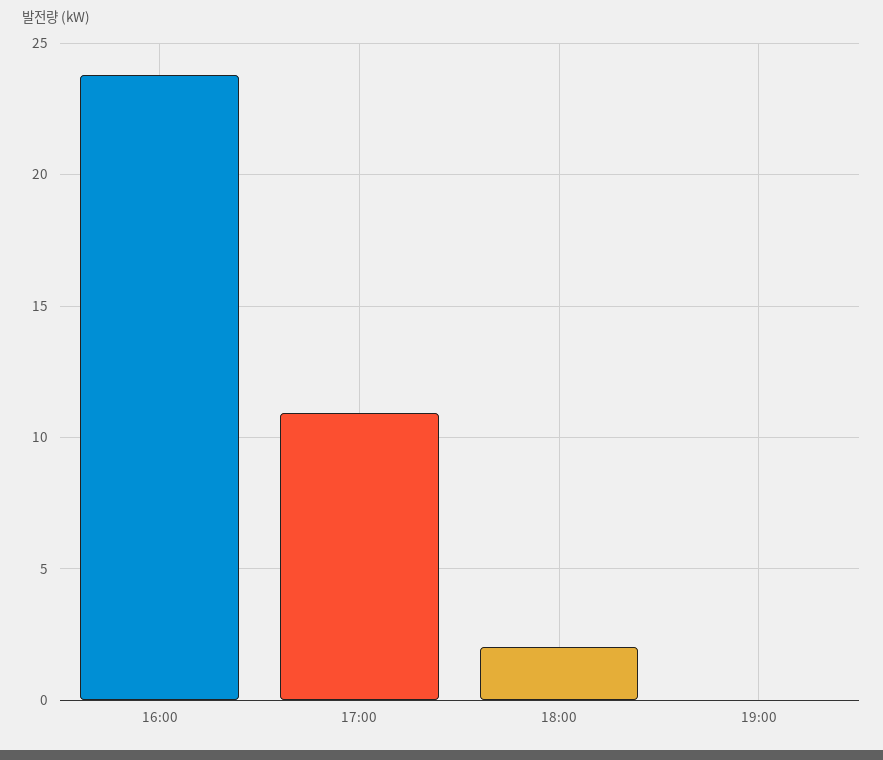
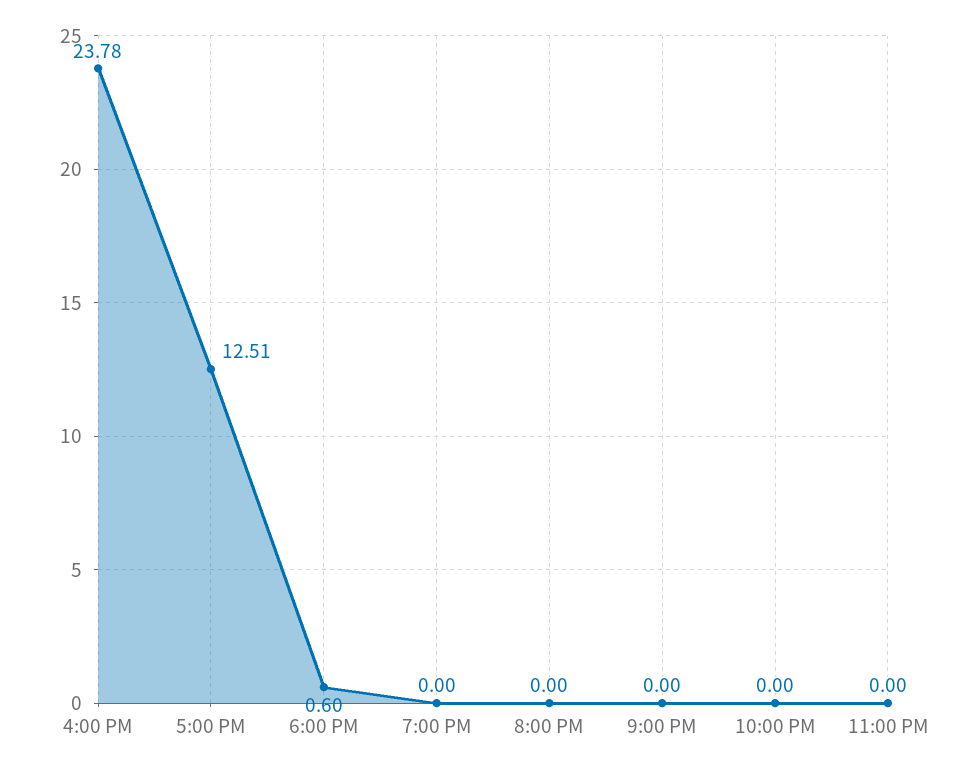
17:00: 11 -> 12.51
18:00: 2 -> 0.6
8:00 PM: none -> 0
9:00 PM: none -> 0
10:00 PM: none -> 0
11:00 PM: none -> 0

